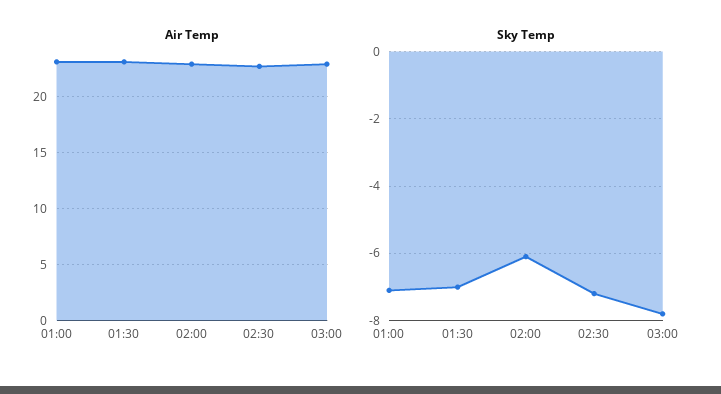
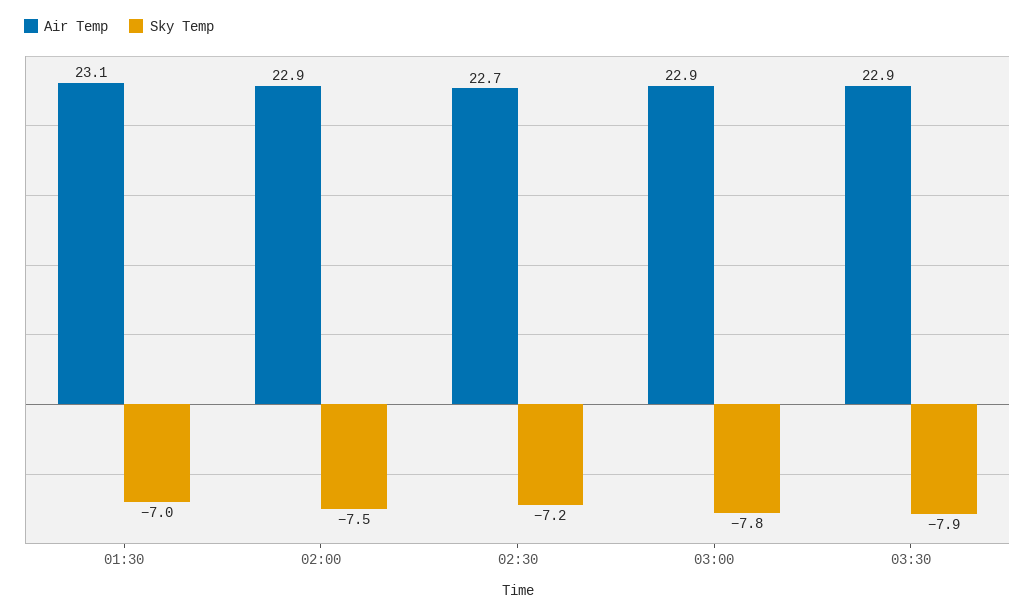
Air Temp, 01:00: 23 -> none
Sky Temp, 01:00: -7 -> none
Sky Temp, 02:00: -6 -> -7.5
Air Temp, 03:30: none -> 22.9
Sky Temp, 03:30: none -> -7.9

